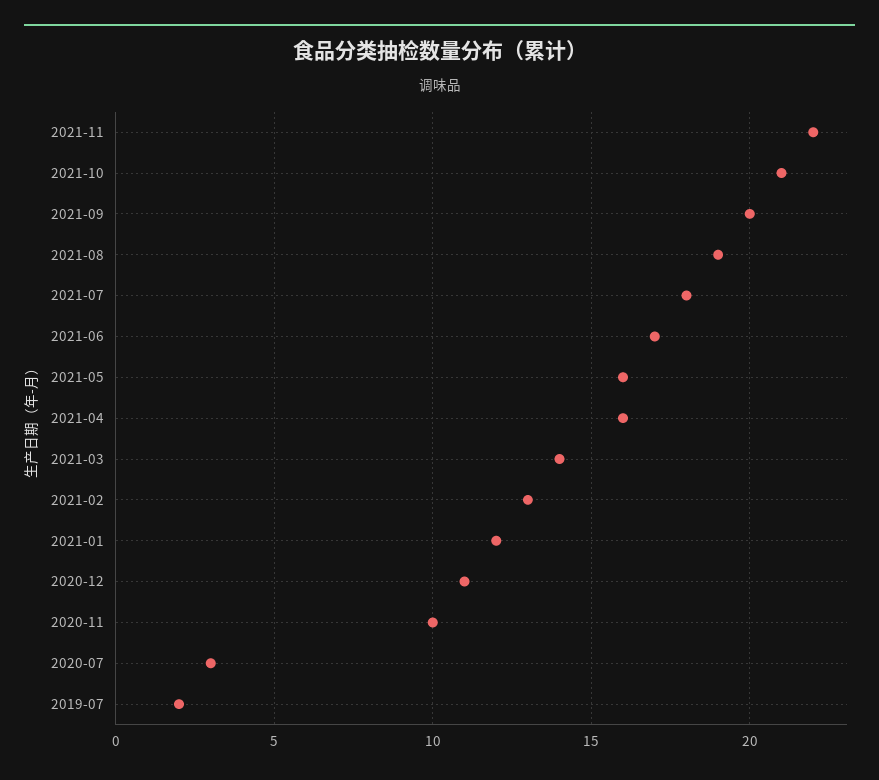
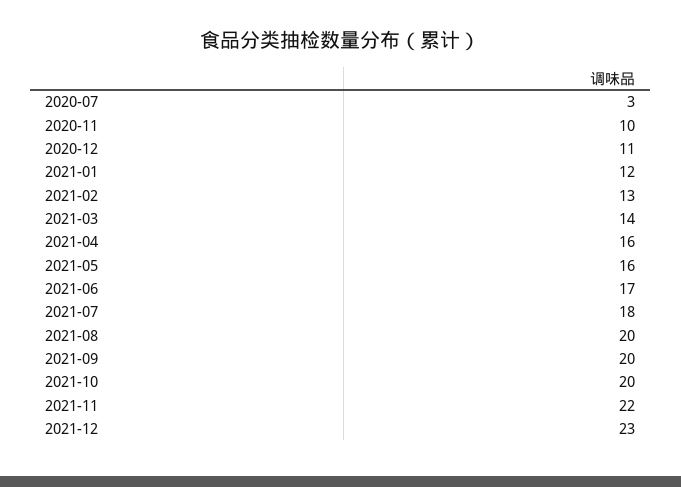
2021-10: 21 -> 20
2021-08: 19 -> 20
2019-07: 2 -> none
2021-12: none -> 23

